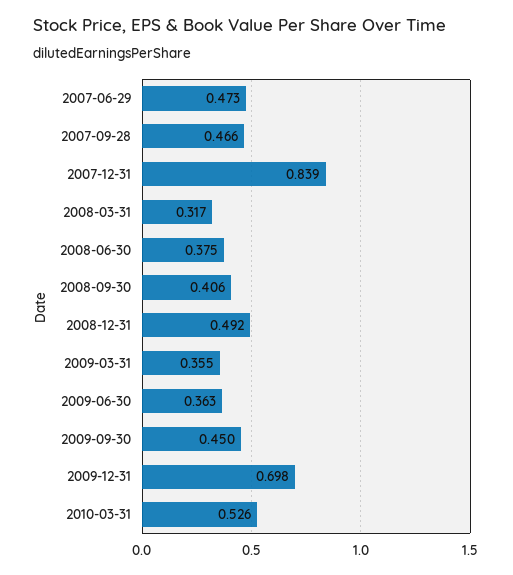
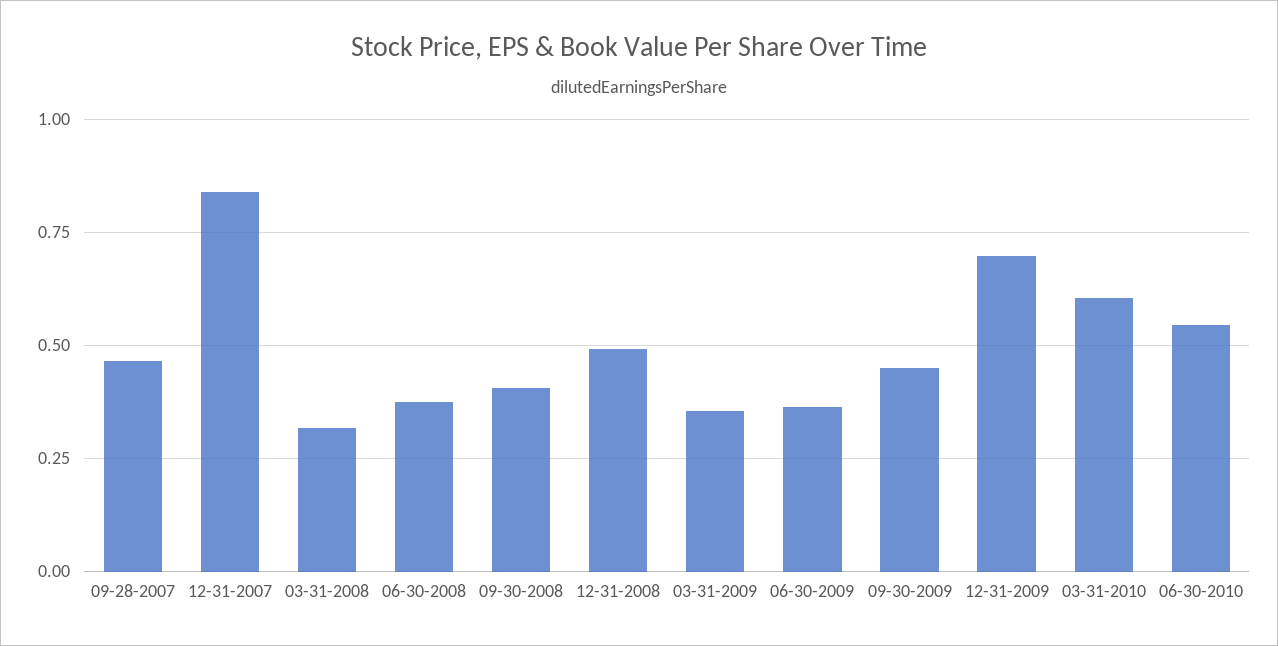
2007-06-29: 0.473 -> none
2010-03-31: 0.526 -> 0.6
06-30-2010: none -> 0.55

